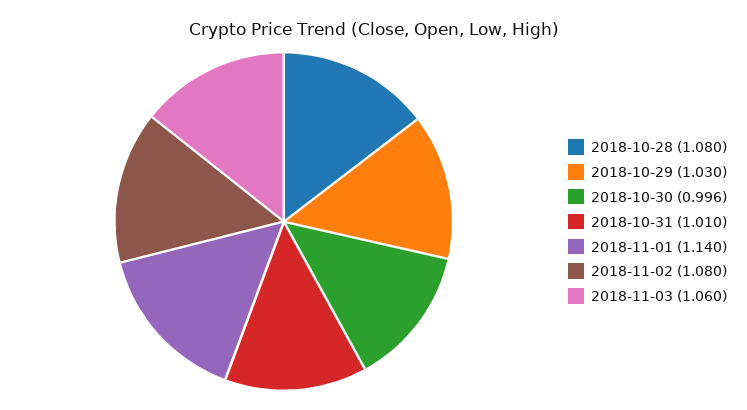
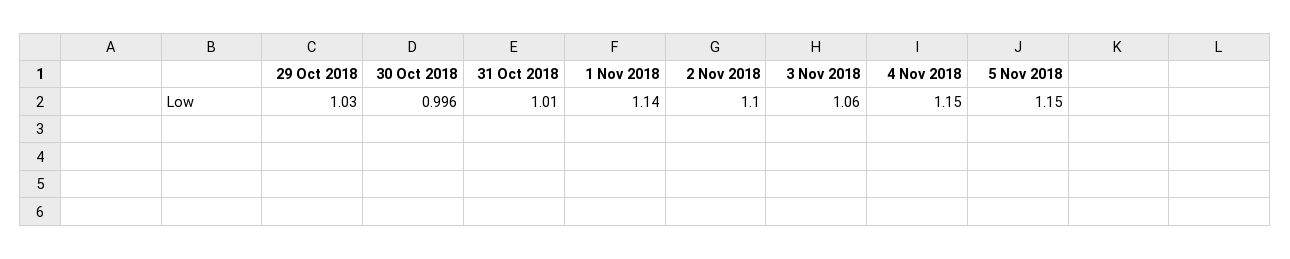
2018-10-28: 1.08 -> none
2018-11-02: 1.08 -> 1.1
4 Nov 2018: none -> 1.15
5 Nov 2018: none -> 1.15

